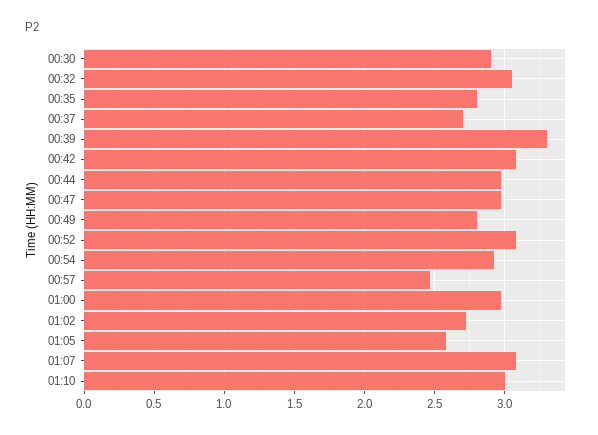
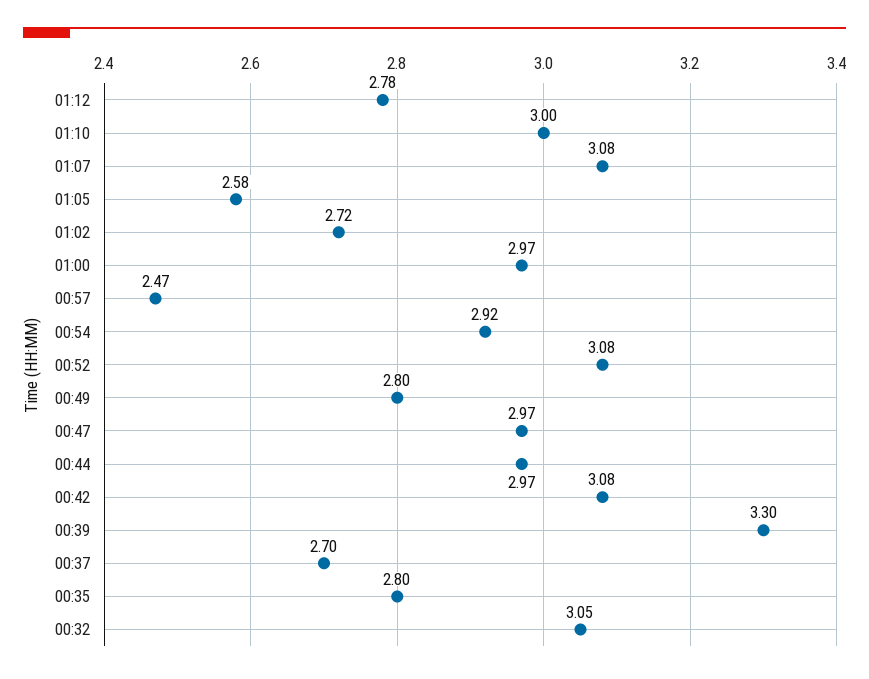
00:30: 2.9 -> none
01:12: none -> 2.78

